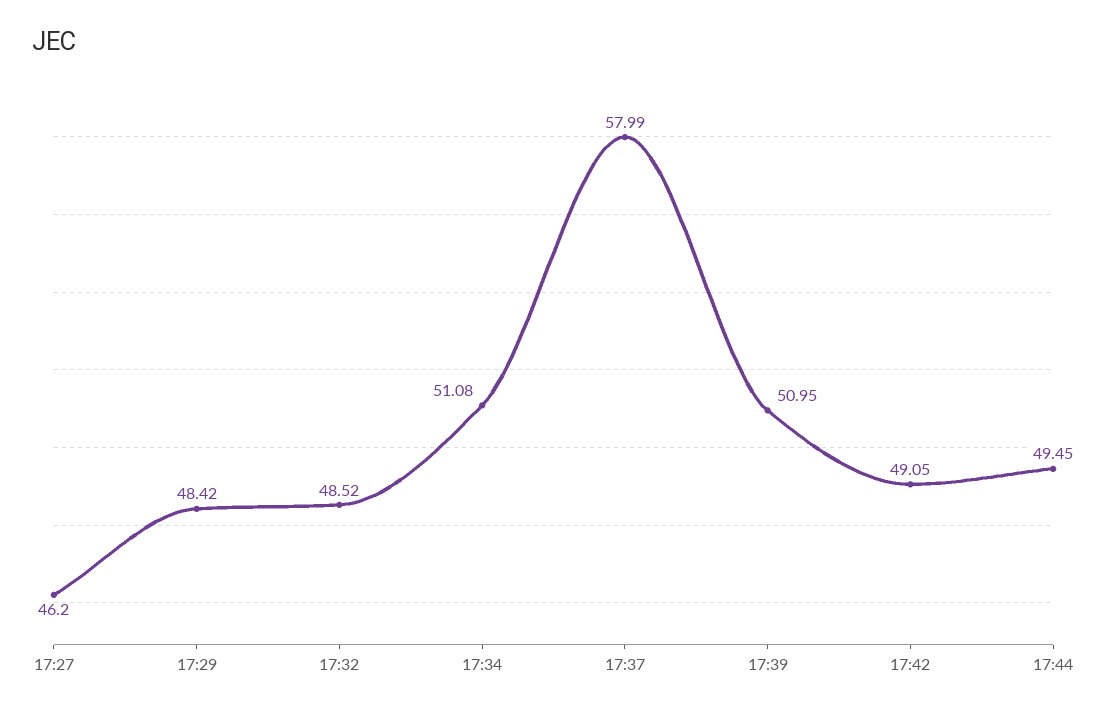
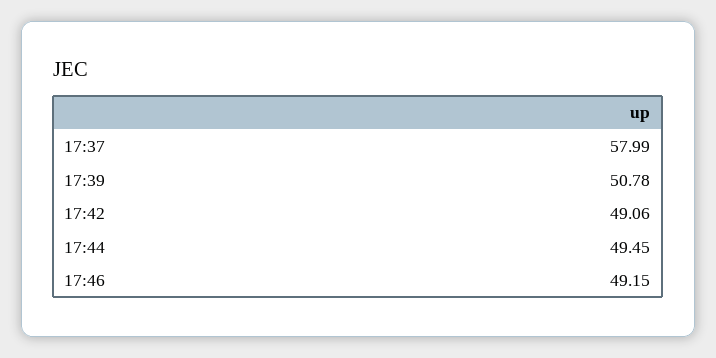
17:27: 46.2 -> none
17:29: 48.42 -> none
17:32: 48.52 -> none
17:34: 51.08 -> none
17:39: 50.95 -> 50.78
17:42: 49.05 -> 49.06
17:46: none -> 49.15

